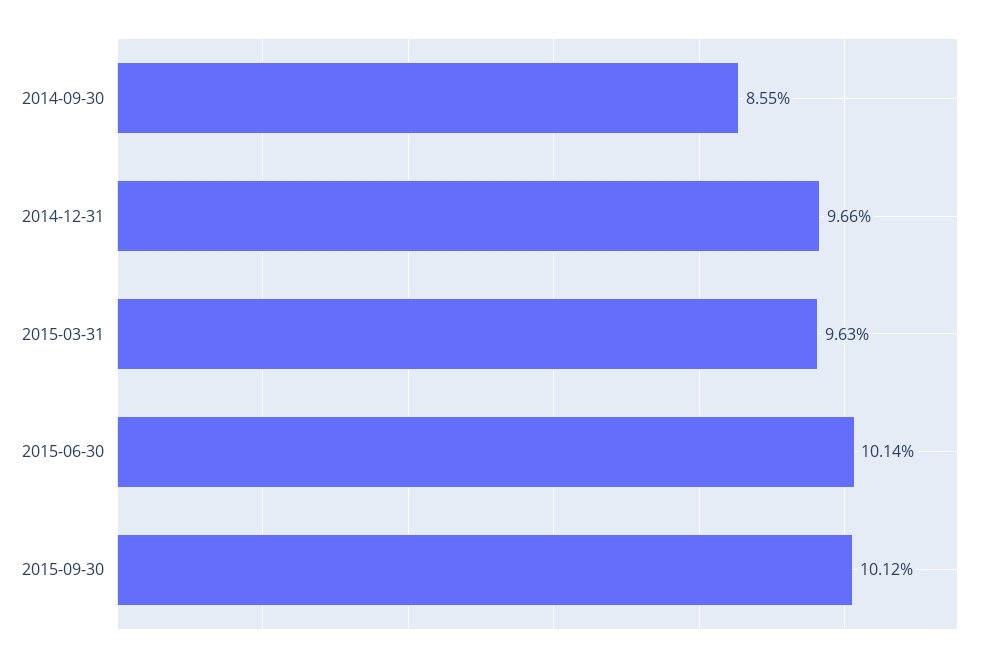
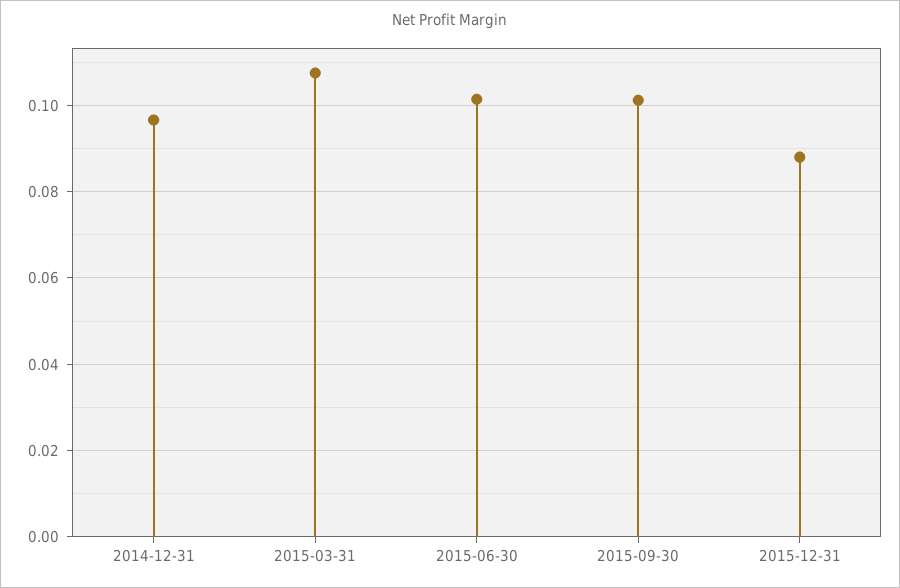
2014-09-30: 0.0855 -> none
2015-03-31: 0.0963 -> 0.108
2015-12-31: none -> 0.088

